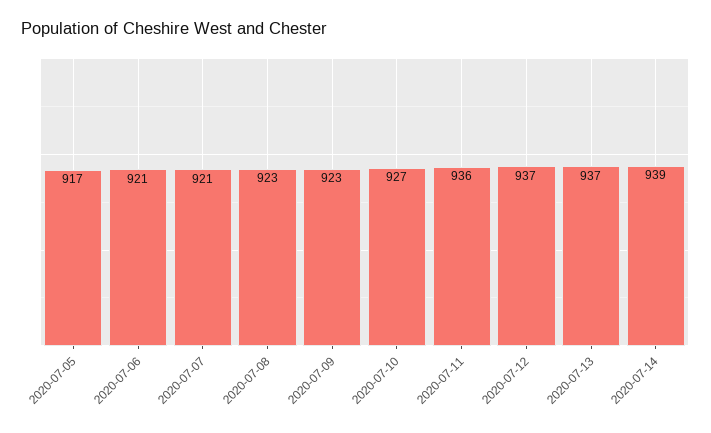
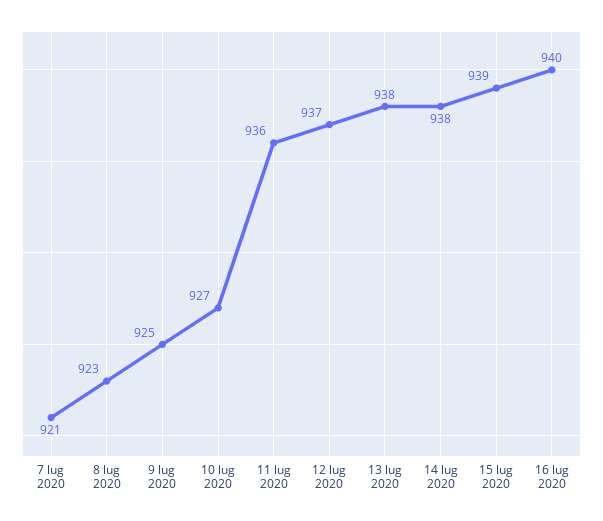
2020-07-05: 917 -> none
2020-07-06: 921 -> none
2020-07-09: 923 -> 925
2020-07-13: 937 -> 938
2020-07-14: 939 -> 938
15 lug 2020: none -> 939
16 lug 2020: none -> 940

